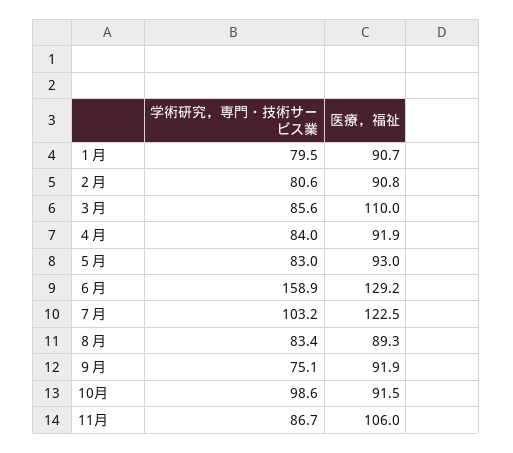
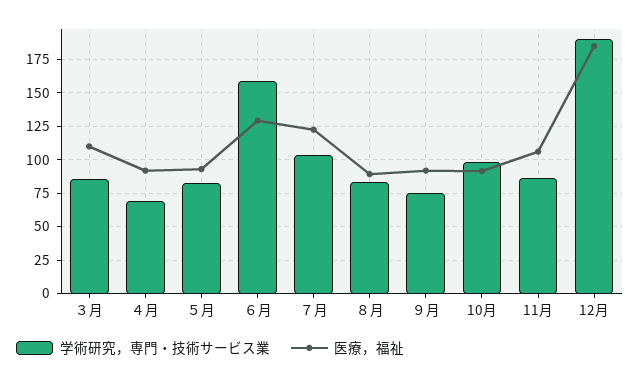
学術研究，専門・技術サービス業, １月: 79.5 -> none
医療，福祉, １月: 90.7 -> none
学術研究，専門・技術サービス業, ２月: 80.6 -> none
医療，福祉, ２月: 90.8 -> none
学術研究，専門・技術サービス業, ４月: 84 -> 70
学術研究，専門・技術サービス業, 12月: none -> 190
医療，福祉, 12月: none -> 185

